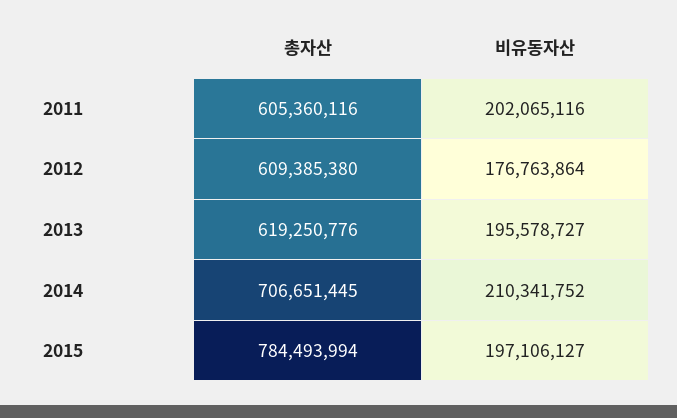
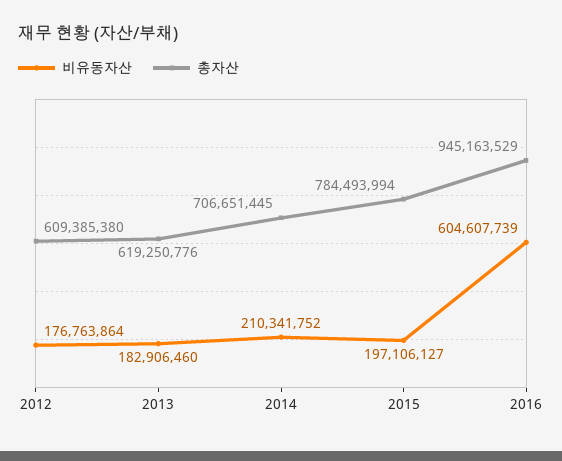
총자산, 2011: 605360116 -> none
비유동자산, 2011: 202065116 -> none
비유동자산, 2013: 195578727 -> 182906460
비유동자산, 2016: none -> 604607739
총자산, 2016: none -> 945163529

